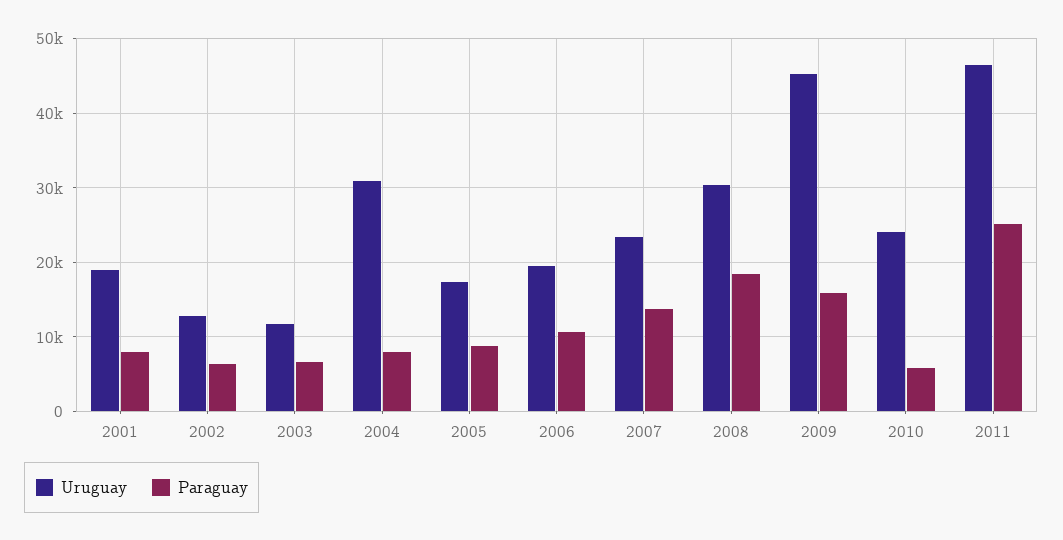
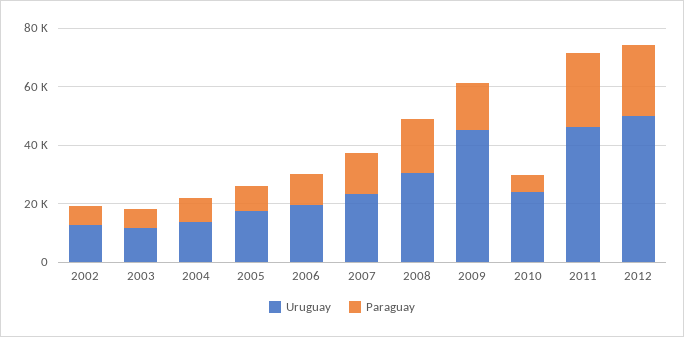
Uruguay, 2001: 19000 -> none
Paraguay, 2001: 8000 -> none
Uruguay, 2004: 31000 -> 15000
Uruguay, 2012: none -> 50000
Paraguay, 2012: none -> 25000

